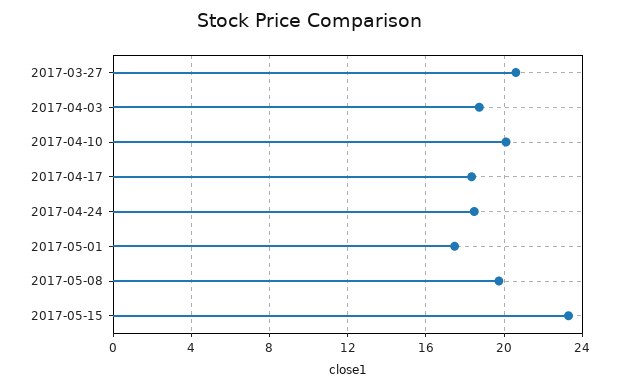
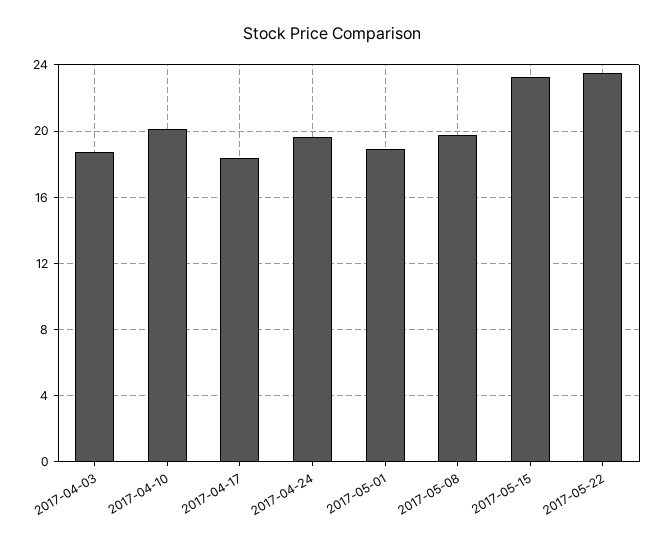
2017-03-27: 20.5 -> none
2017-04-24: 18.5 -> 19.5
2017-05-01: 17.5 -> 19
2017-05-22: none -> 23.5

